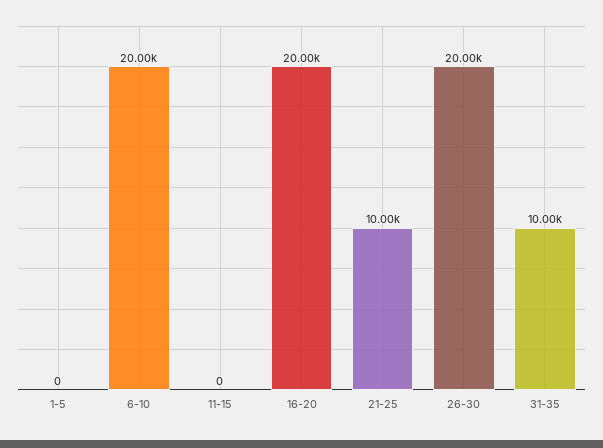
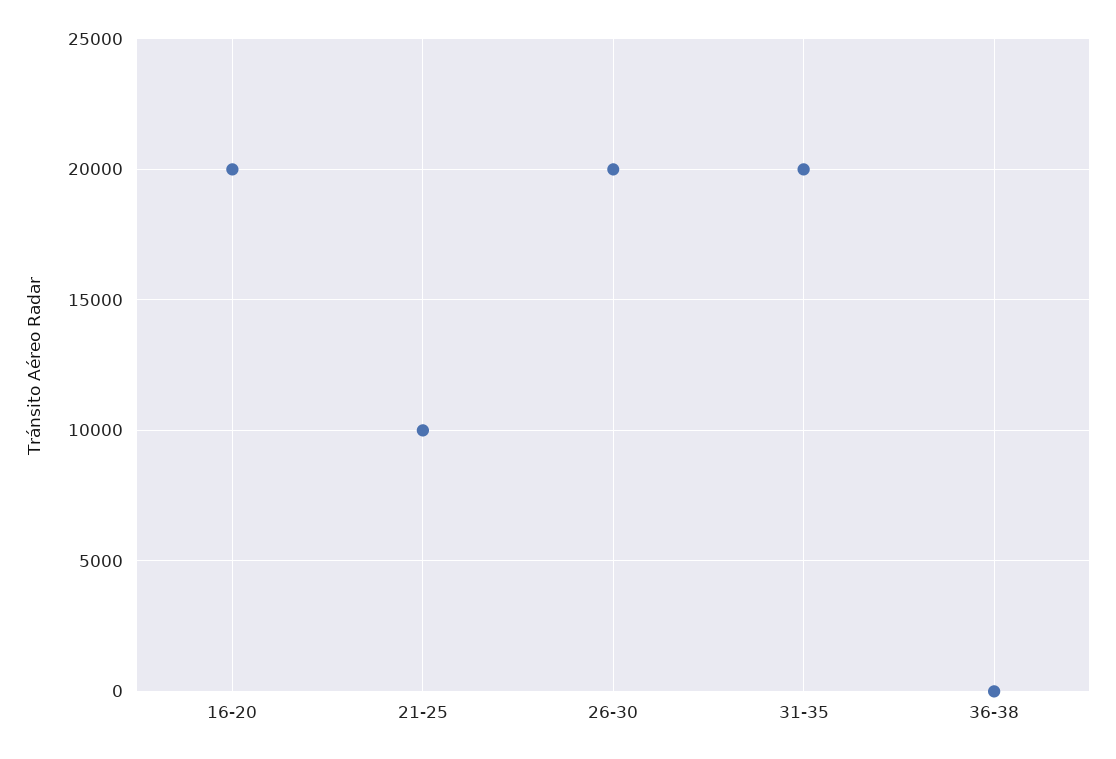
1-5: 0 -> none
6-10: 20000 -> none
11-15: 0 -> none
31-35: 10000 -> 20000
36-38: none -> 0

